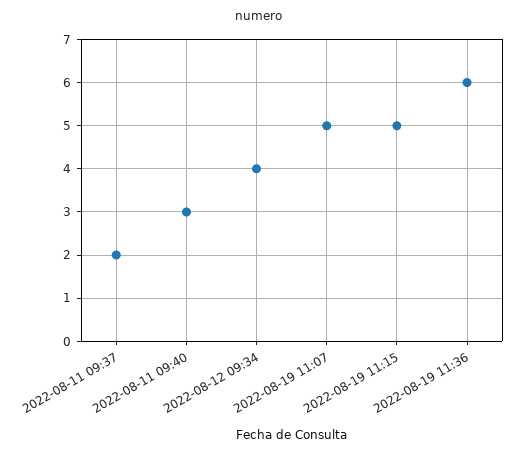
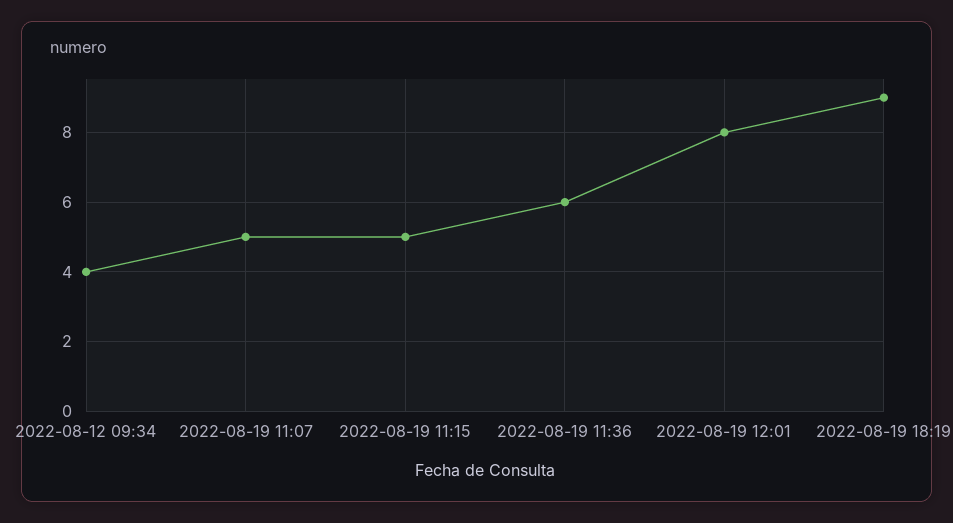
2022-08-11 09:37: 2 -> none
2022-08-11 09:40: 3 -> none
2022-08-19 12:01: none -> 8
2022-08-19 18:19: none -> 9

